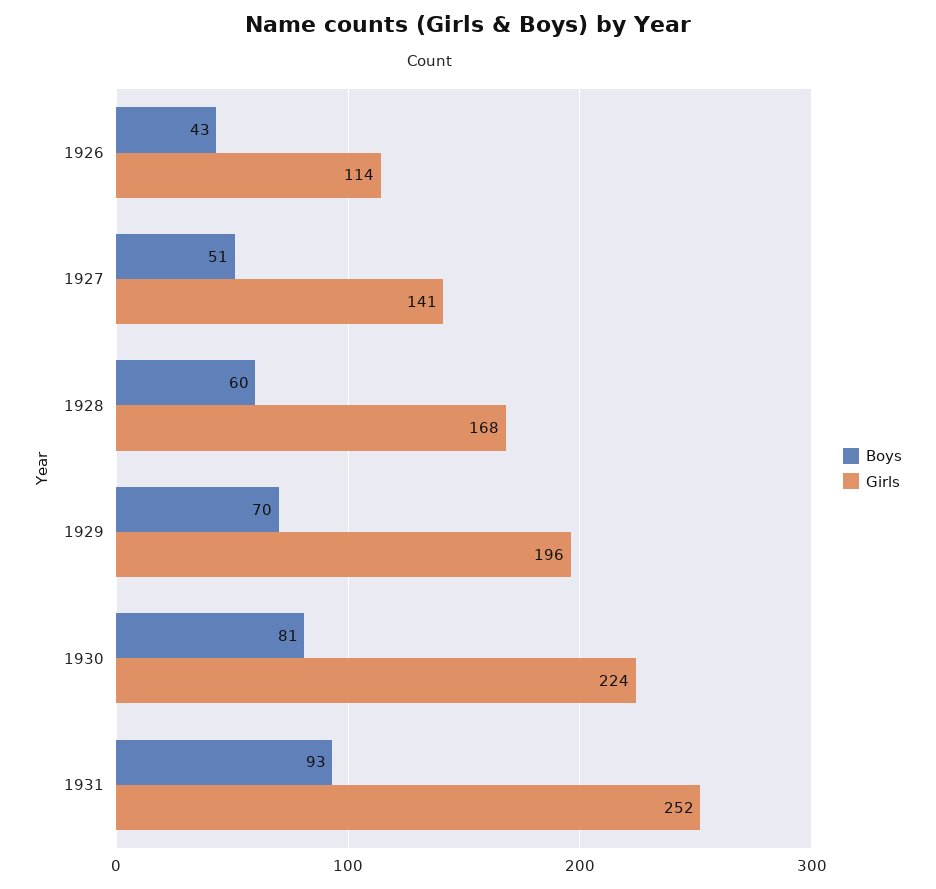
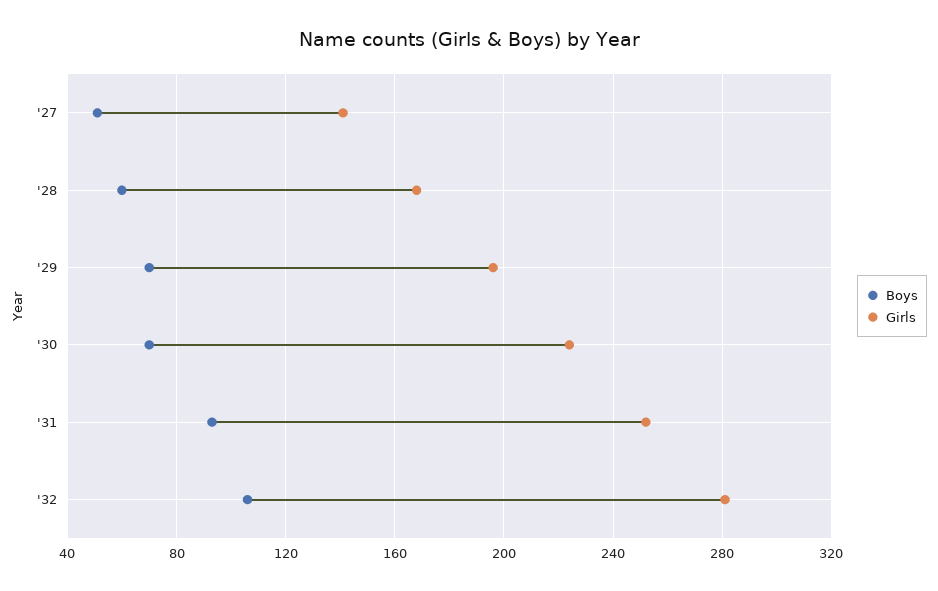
Boys, 1926: 43 -> none
Girls, 1926: 114 -> none
Boys, 1930: 81 -> 70
Boys, '32: none -> 105
Girls, '32: none -> 280

